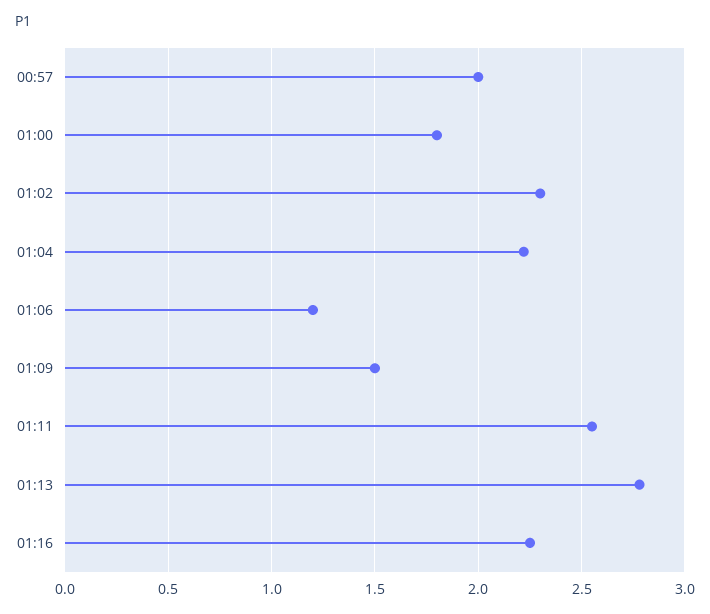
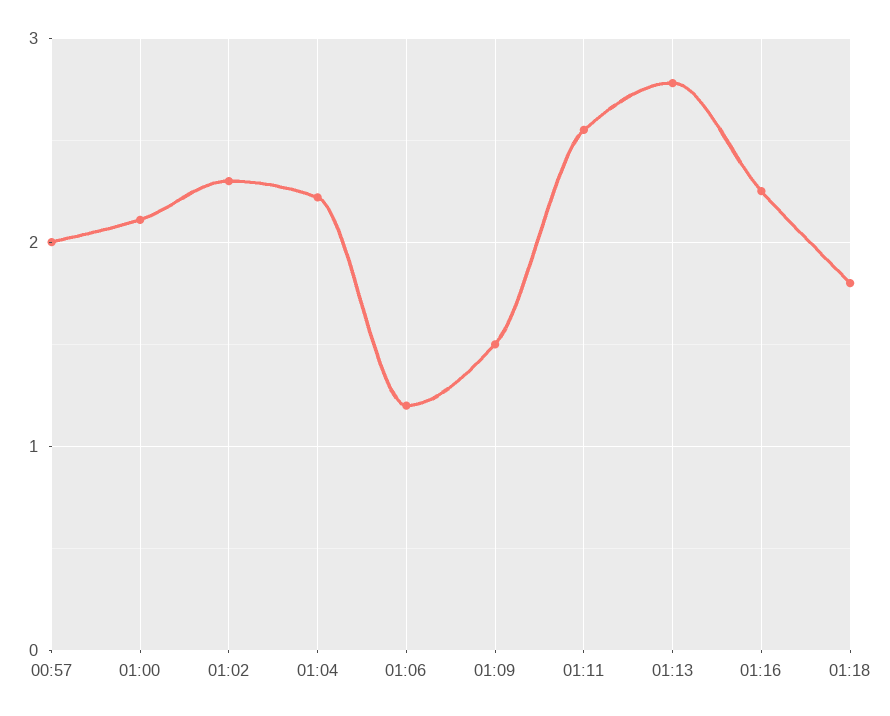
01:00: 1.8 -> 2.1
01:18: none -> 1.8

